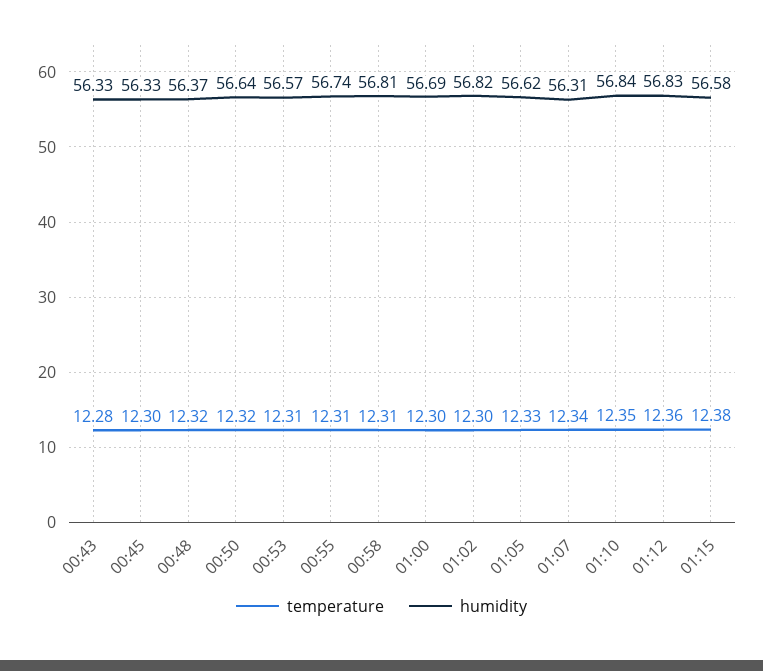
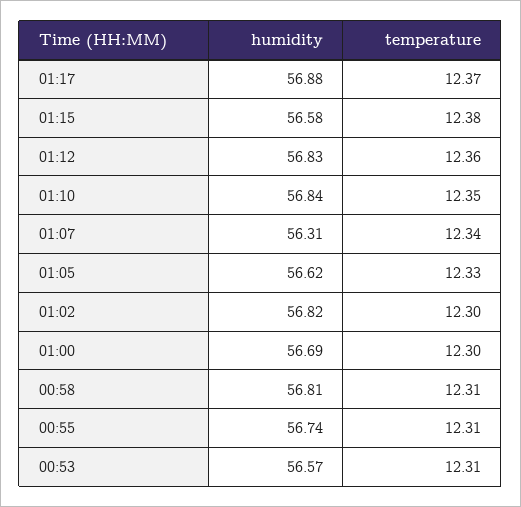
temperature, 00:43: 12.28 -> none
humidity, 00:43: 56.33 -> none
temperature, 00:45: 12.3 -> none
humidity, 00:45: 56.33 -> none
temperature, 00:48: 12.32 -> none
humidity, 00:48: 56.37 -> none
temperature, 00:50: 12.32 -> none
humidity, 00:50: 56.64 -> none
humidity, 01:17: none -> 56.88
temperature, 01:17: none -> 12.37

